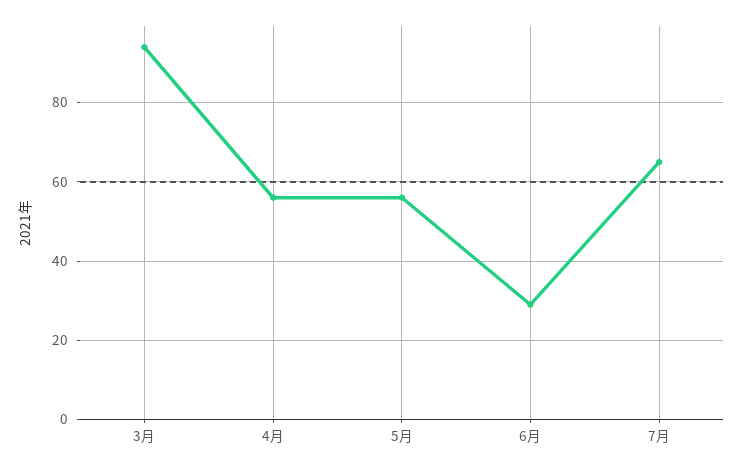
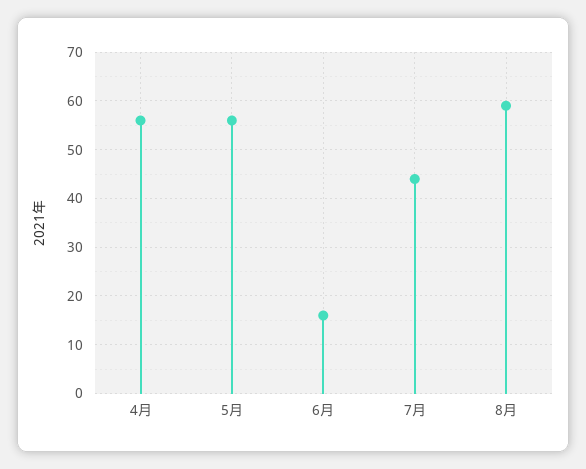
3月: 95 -> none
6月: 30 -> 15
7月: 65 -> 45
8月: none -> 60

